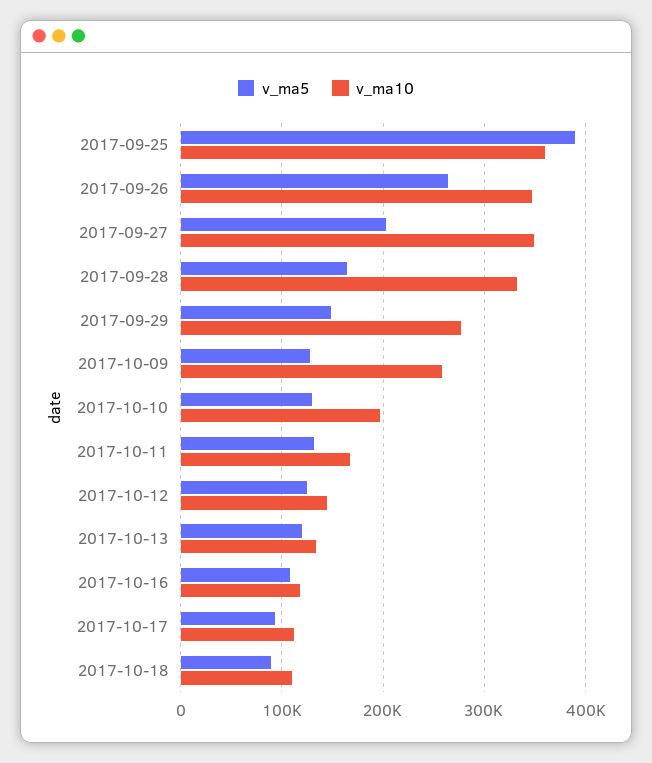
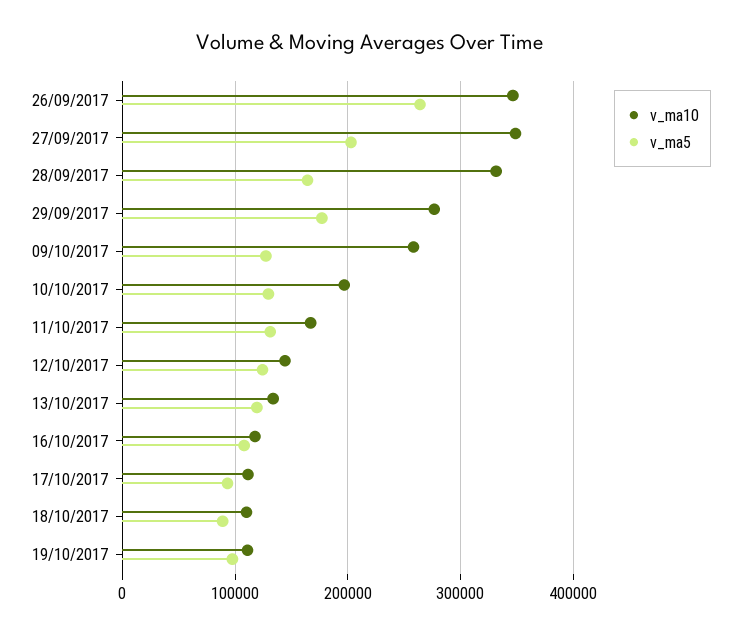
v_ma5, 2017-09-25: 390000 -> none
v_ma10, 2017-09-25: 360000 -> none
v_ma5, 2017-09-29: 150000 -> 180000
v_ma10, 19/10/2017: none -> 110000
v_ma5, 19/10/2017: none -> 100000

